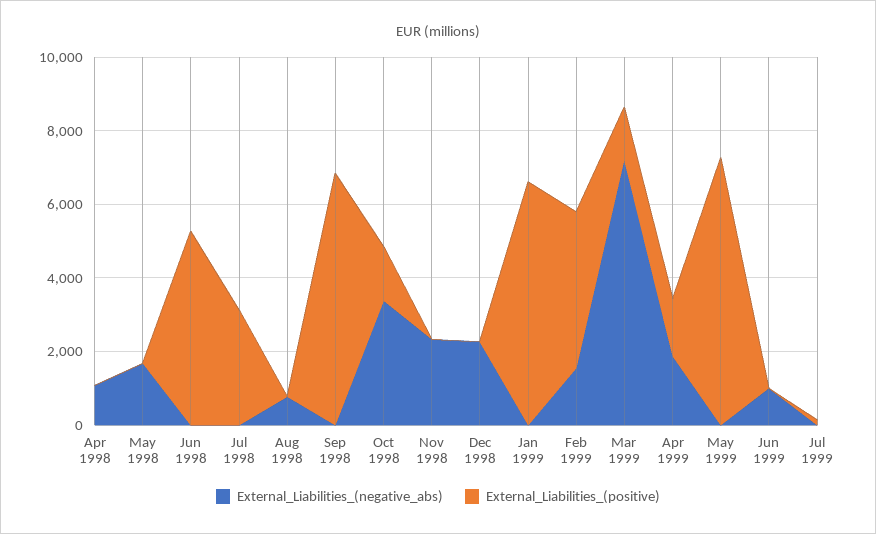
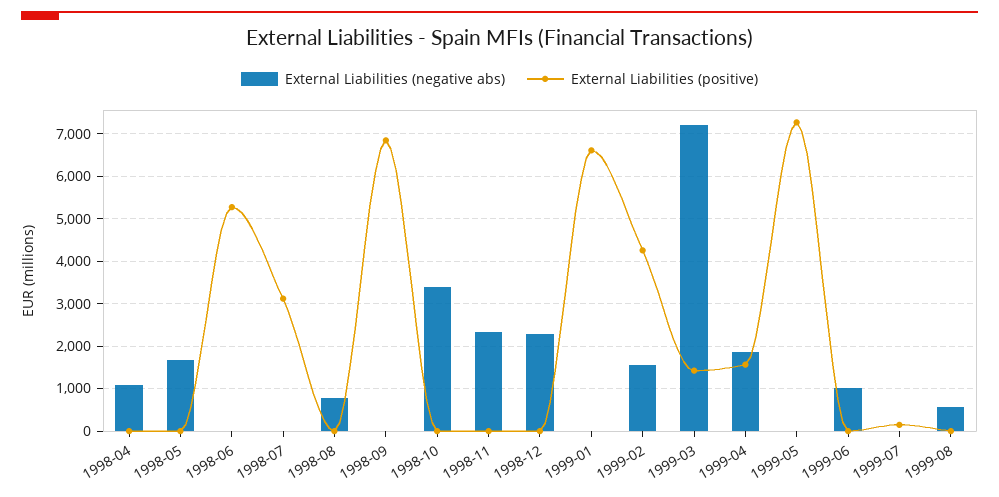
External_Liabilities_(positive), Oct 1998: 1500 -> 0
External_Liabilities_(negative_abs), 1999-08: none -> 600
External_Liabilities_(positive), 1999-08: none -> 0

